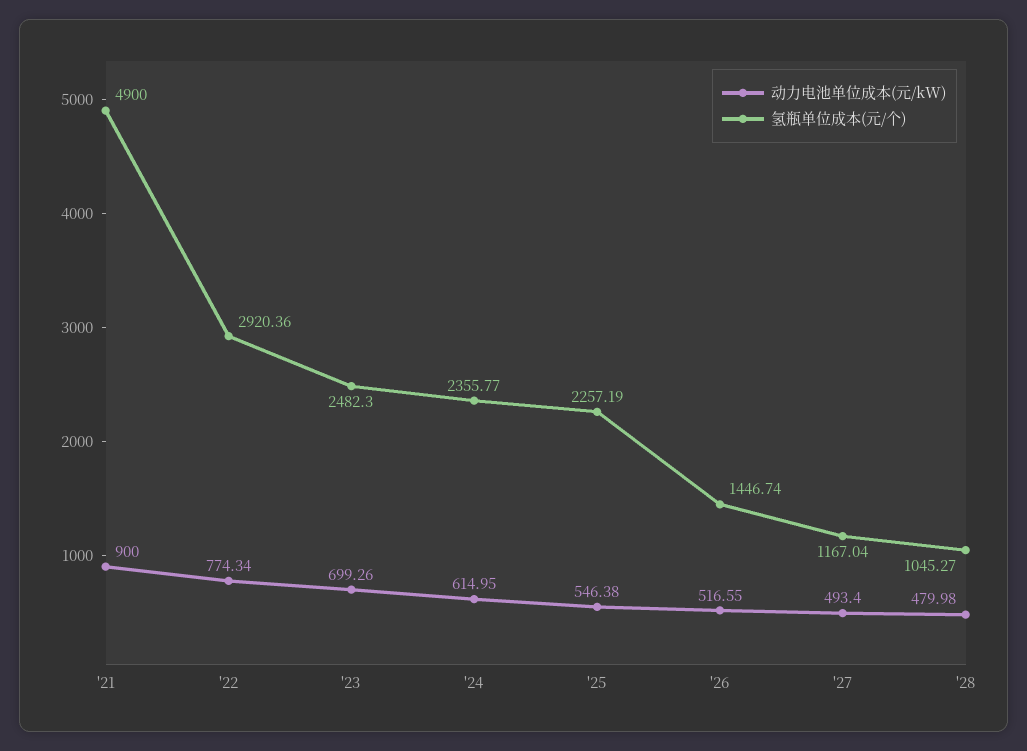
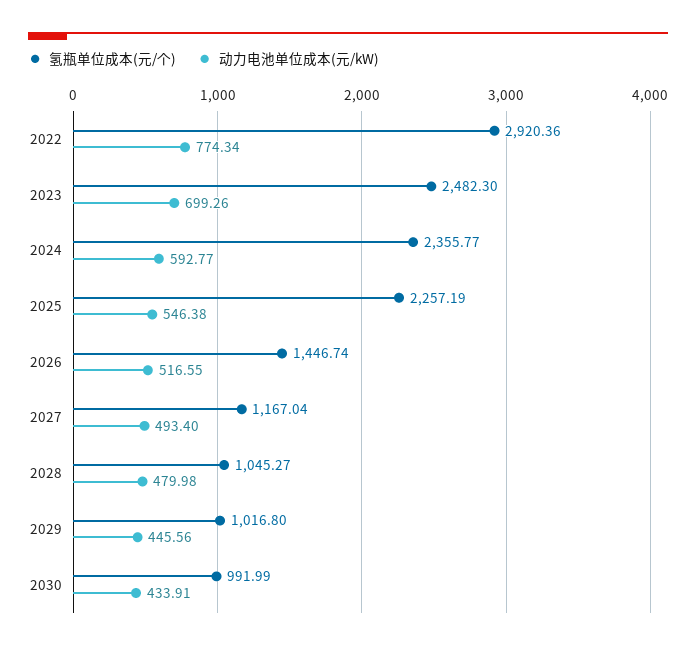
动力电池单位成本(元/kW), '21: 900 -> none
氢瓶单位成本(元/个), '21: 4900 -> none
动力电池单位成本(元/kW), '24: 614.95 -> 592.77
氢瓶单位成本(元/个), 2029: none -> 1016.8
动力电池单位成本(元/kW), 2029: none -> 445.56
氢瓶单位成本(元/个), 2030: none -> 991.99
动力电池单位成本(元/kW), 2030: none -> 433.91

